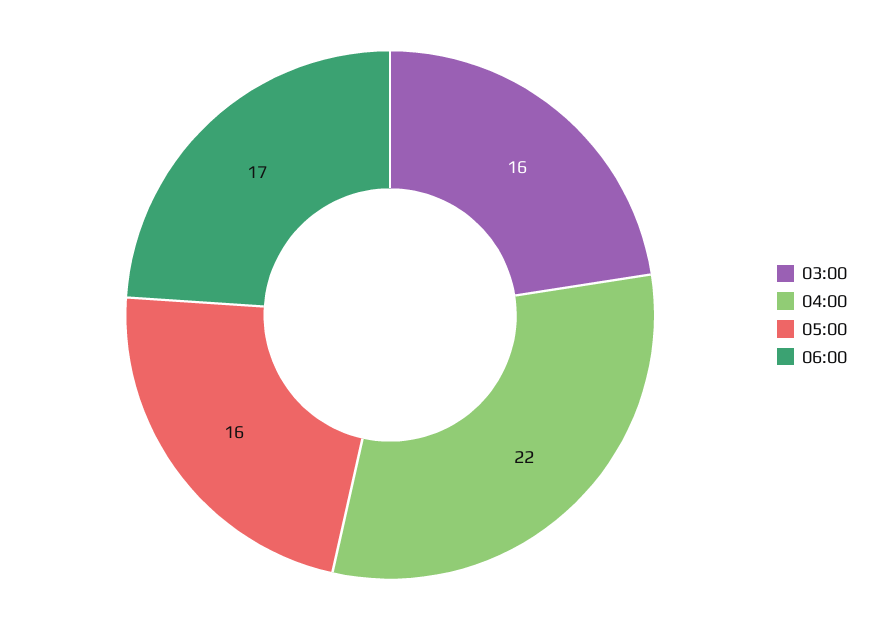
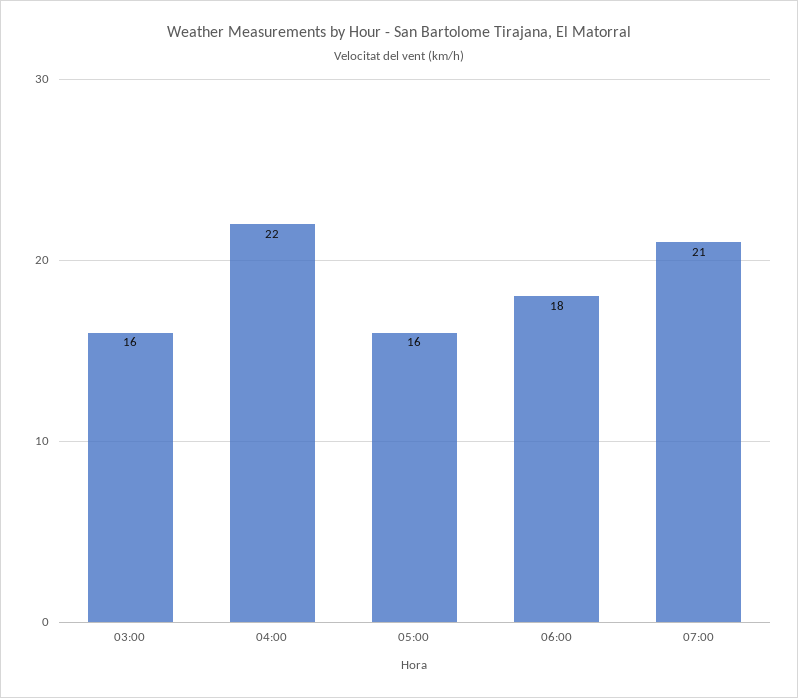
06:00: 17 -> 18
07:00: none -> 21

